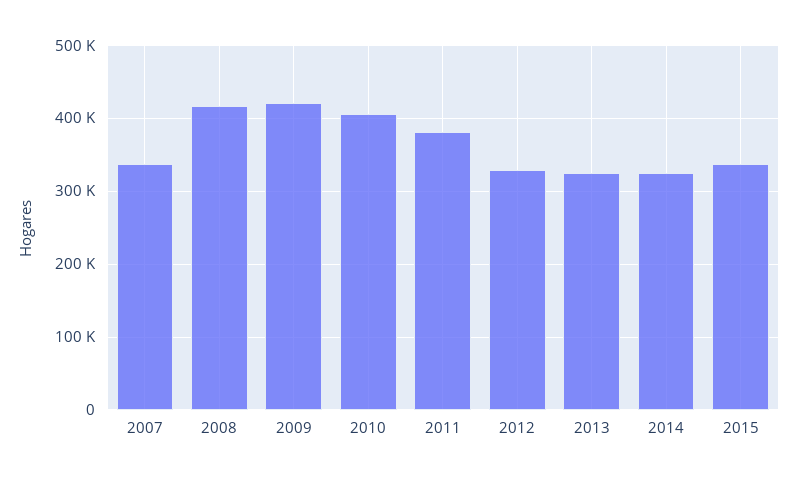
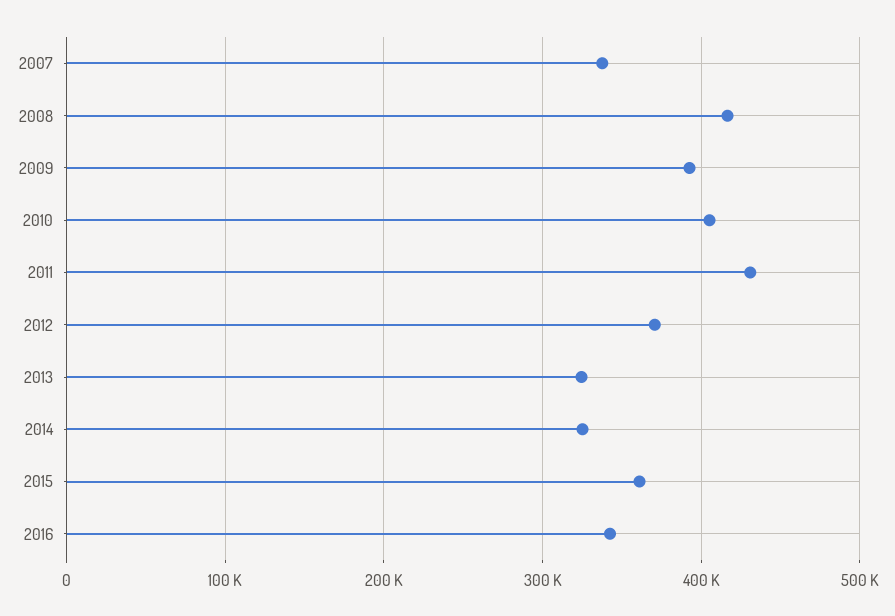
2009: 420000 -> 390000
2011: 380000 -> 430000
2012: 330000 -> 370000
2015: 340000 -> 360000
2016: none -> 340000

